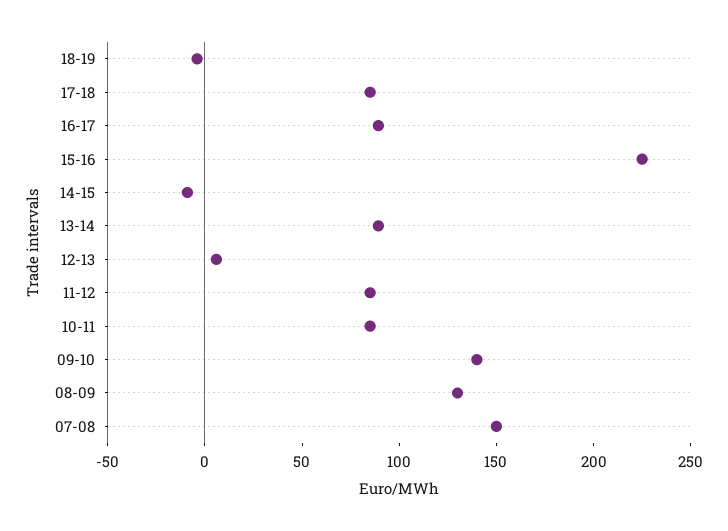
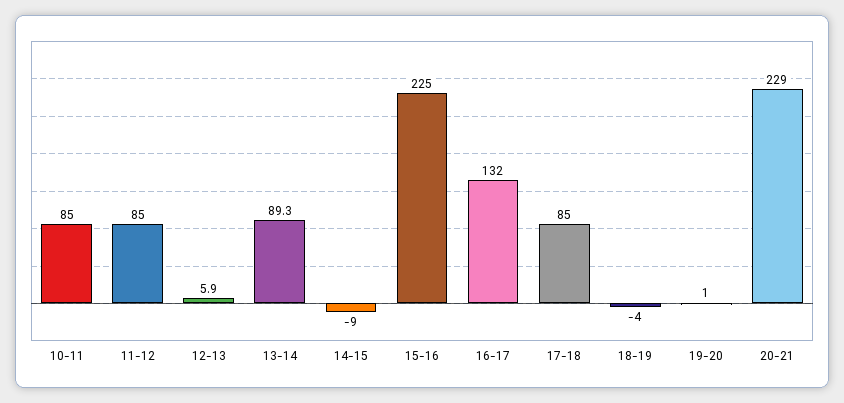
16-17: 90 -> 132
09-10: 140 -> none
08-09: 130 -> none
07-08: 150 -> none
19-20: none -> 1
20-21: none -> 229

